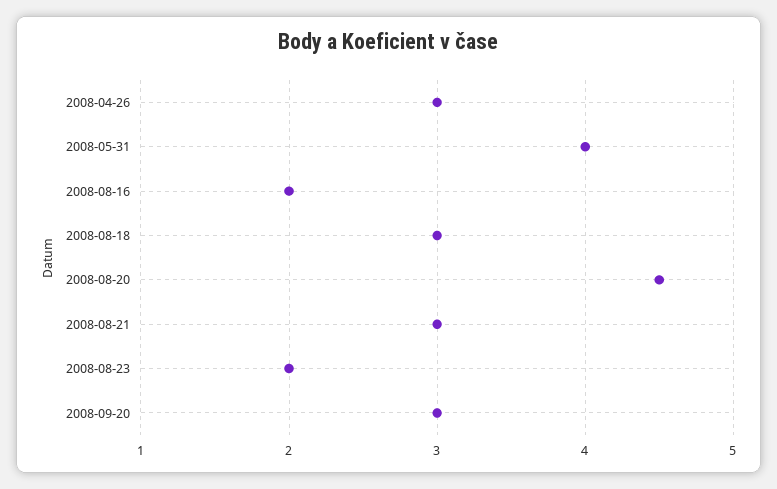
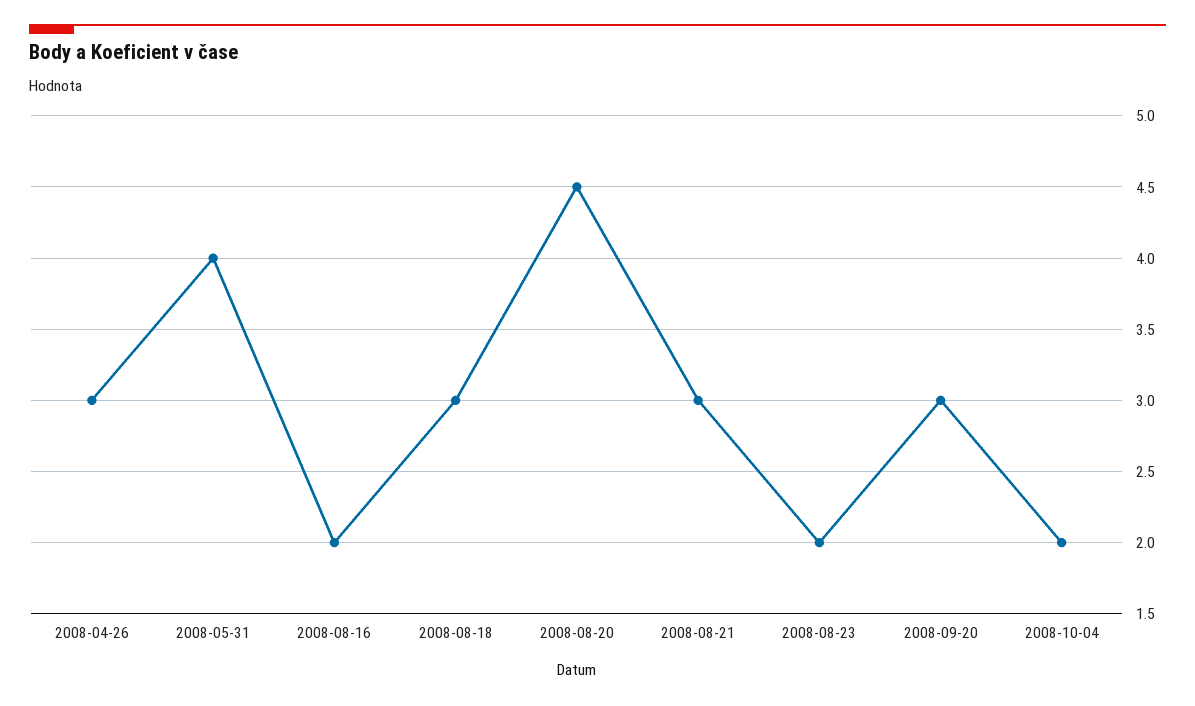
2008-10-04: none -> 2

